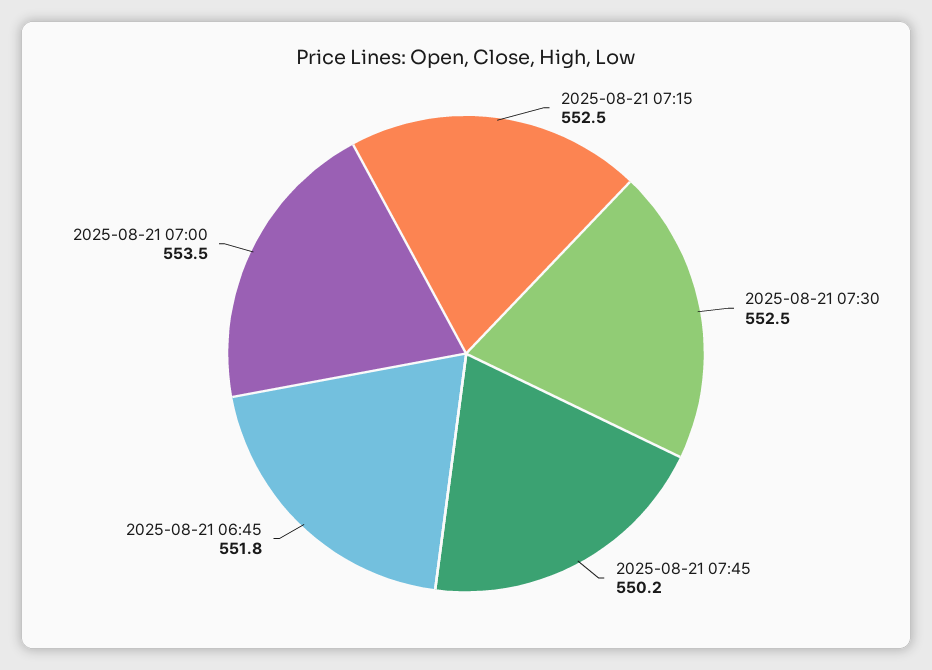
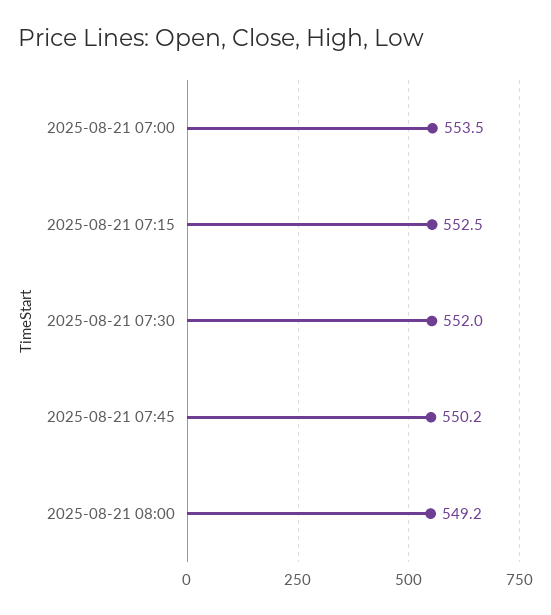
2025-08-21 07:30: 552.5 -> 552
2025-08-21 06:45: 551.8 -> none
2025-08-21 08:00: none -> 549.2

